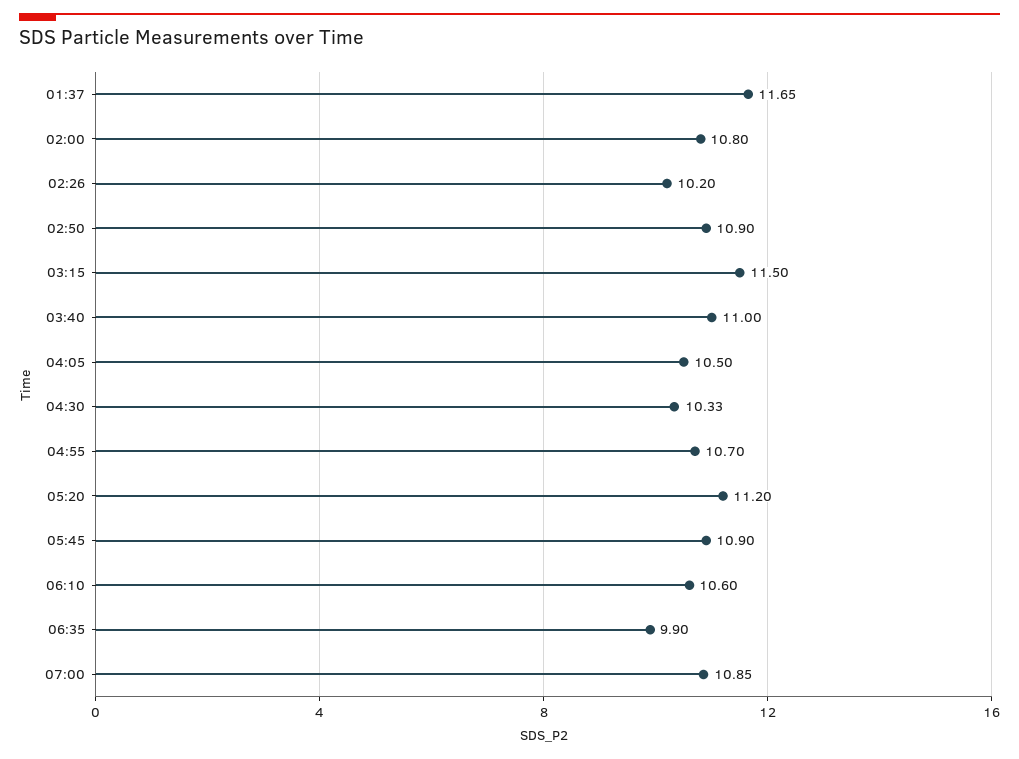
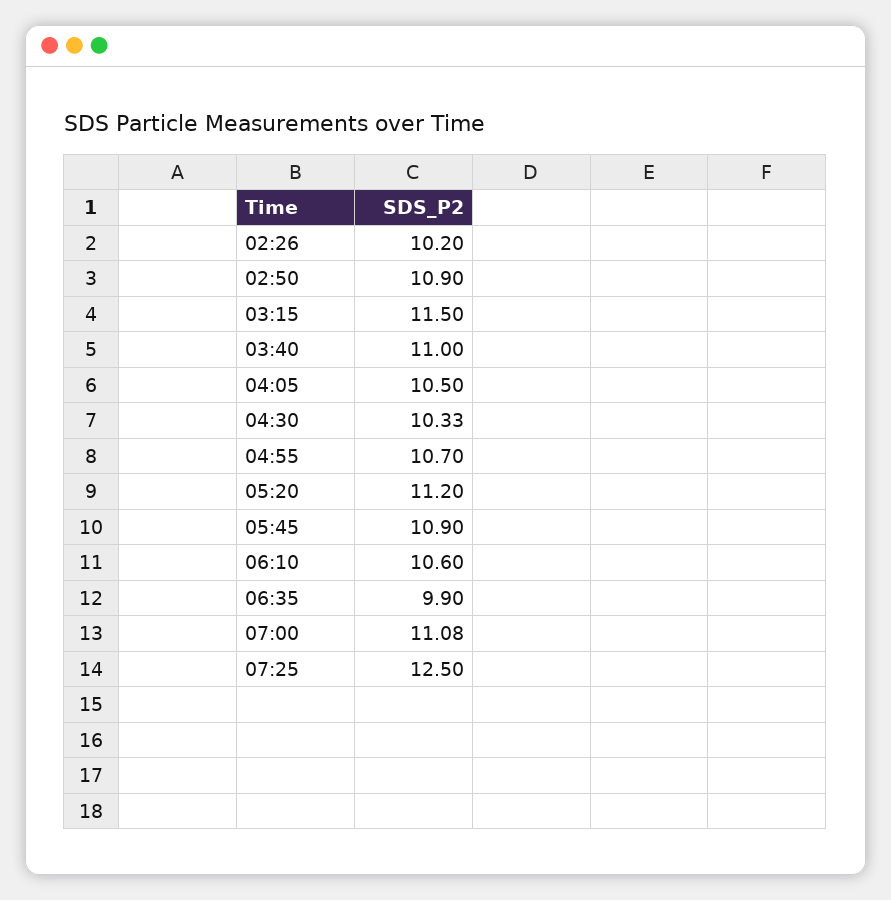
01:37: 11.65 -> none
02:00: 10.8 -> none
07:00: 10.85 -> 11.08
07:25: none -> 12.5

